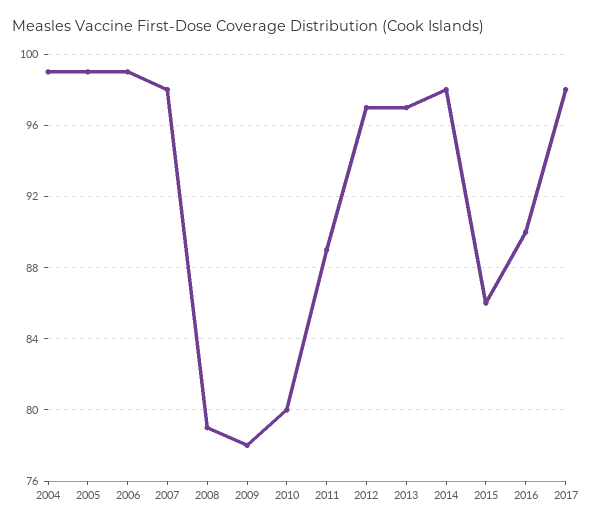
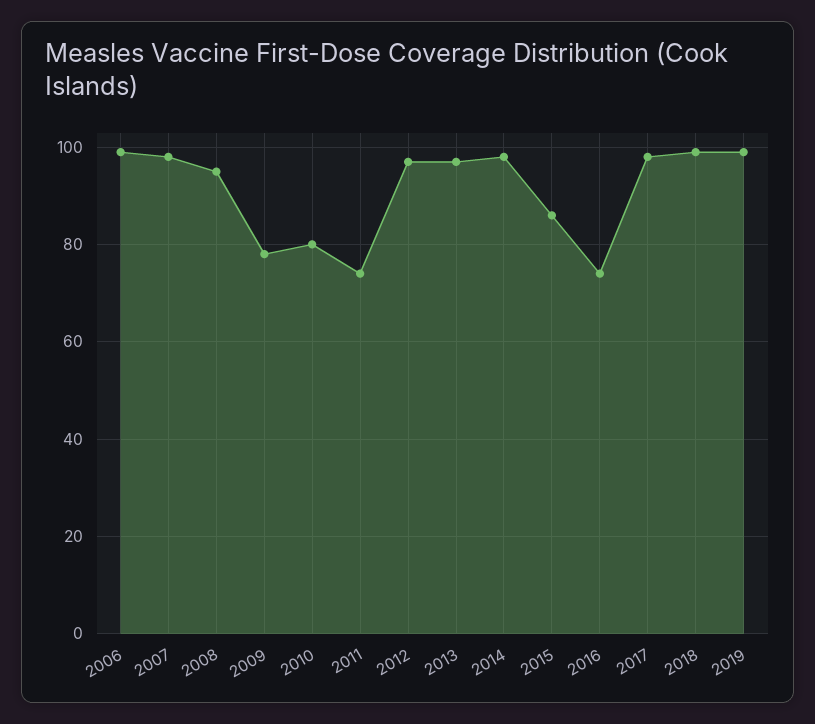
2004: 99 -> none
2005: 99 -> none
2008: 79 -> 95
2011: 89 -> 75
2016: 90 -> 75
2018: none -> 100
2019: none -> 100

